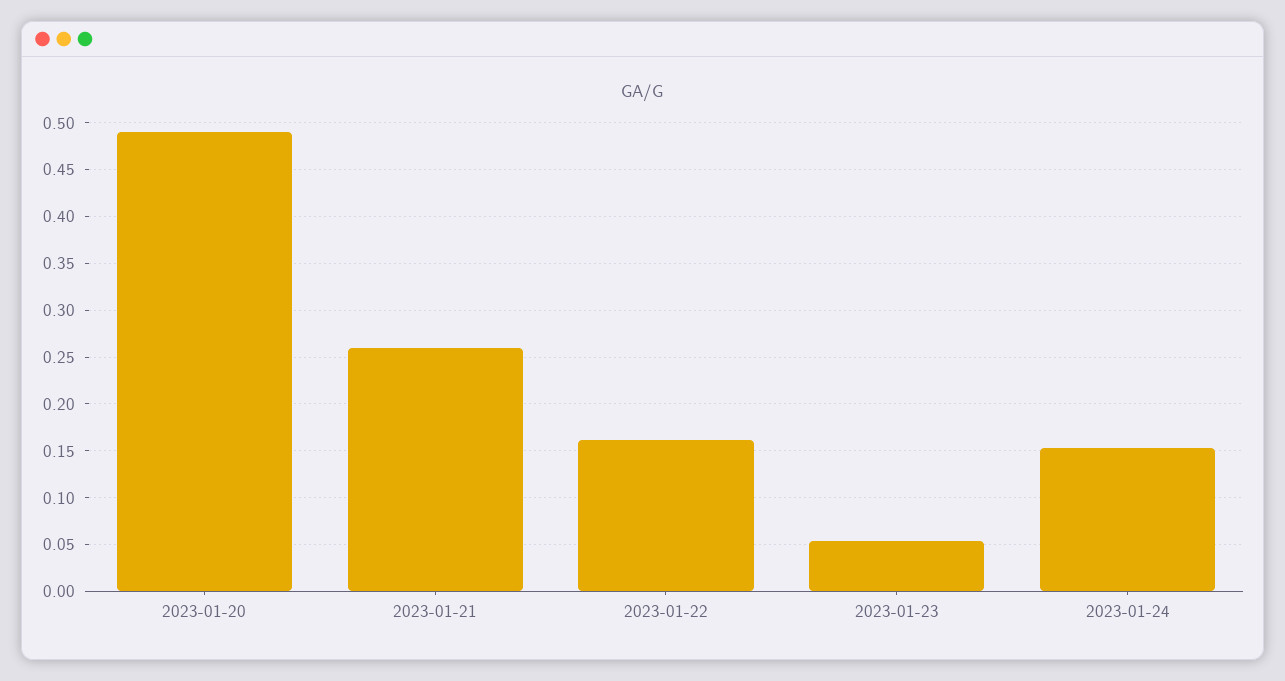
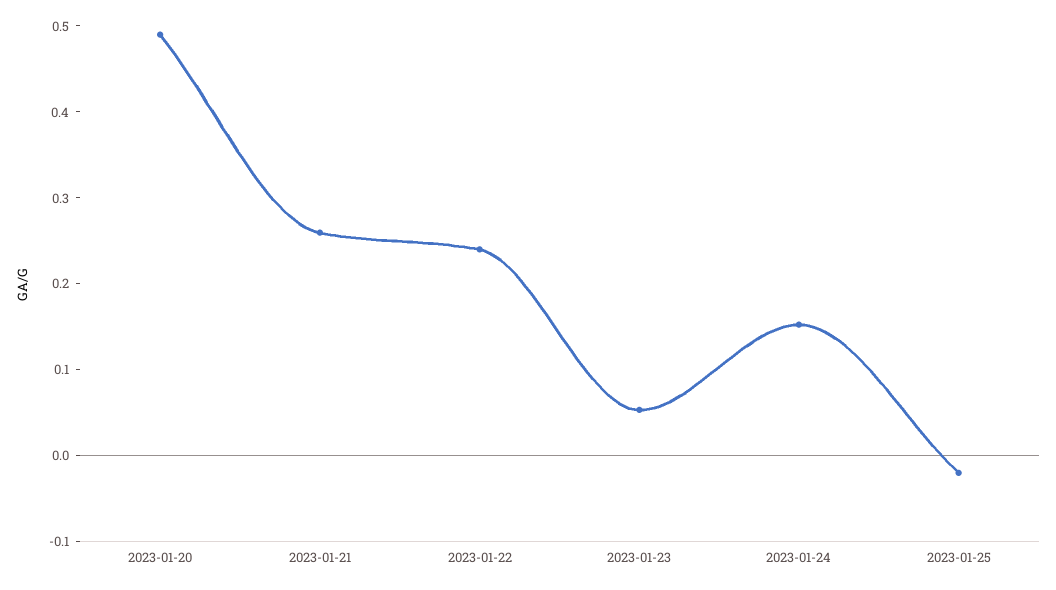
2023-01-22: 0.16 -> 0.24
2023-01-25: none -> -0.02

